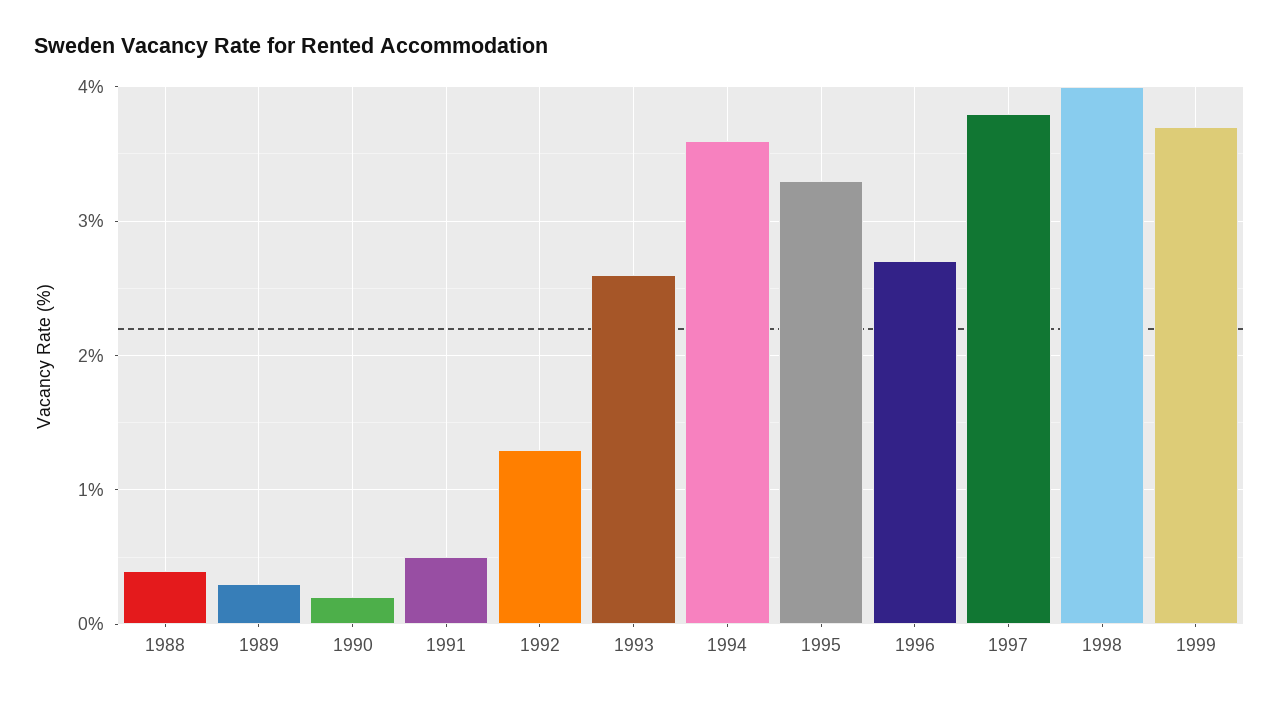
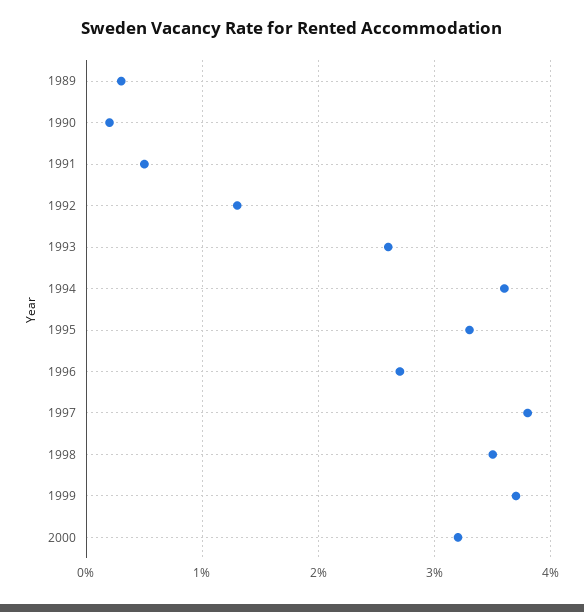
1988: 0.4 -> none
1998: 4 -> 3.5
2000: none -> 3.2

